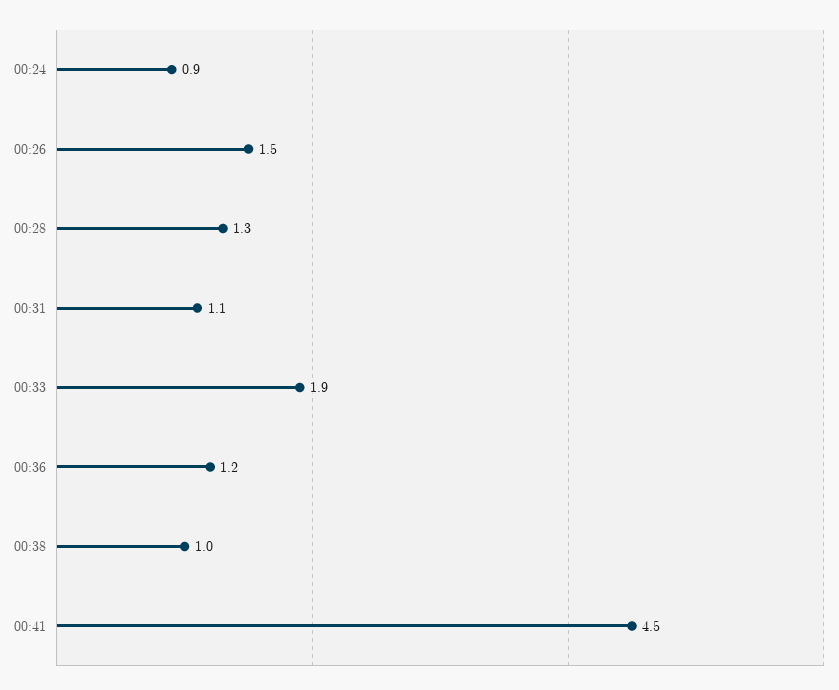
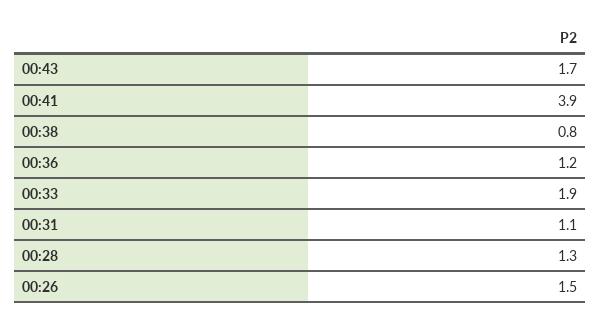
00:24: 0.9 -> none
00:38: 1 -> 0.8
00:41: 4.5 -> 3.9
00:43: none -> 1.7

